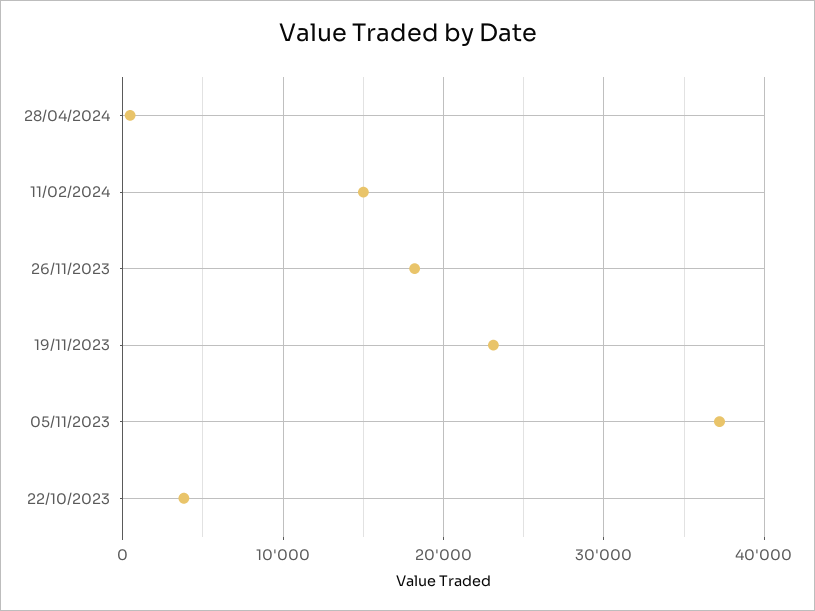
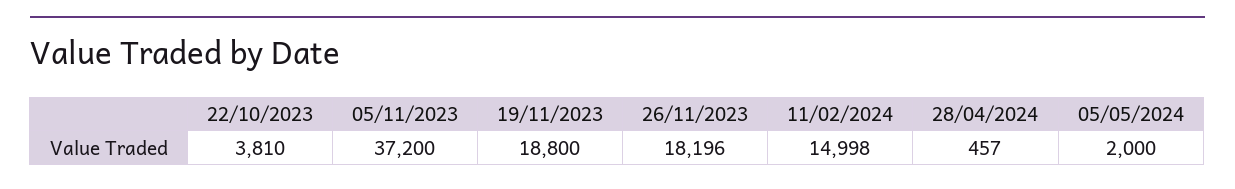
19/11/2023: 23000 -> 18800
05/05/2024: none -> 2000

